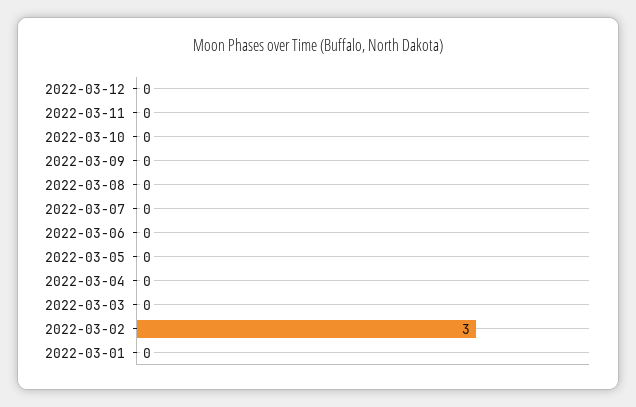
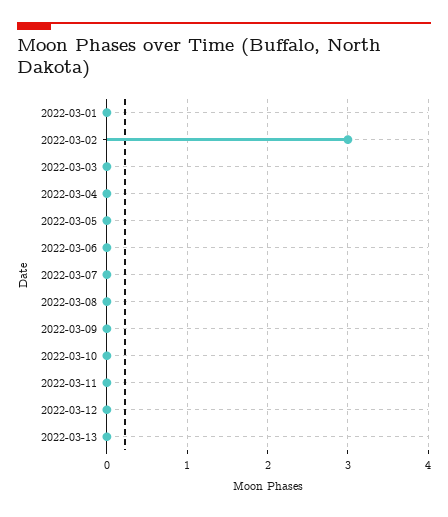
2022-03-13: none -> 0

